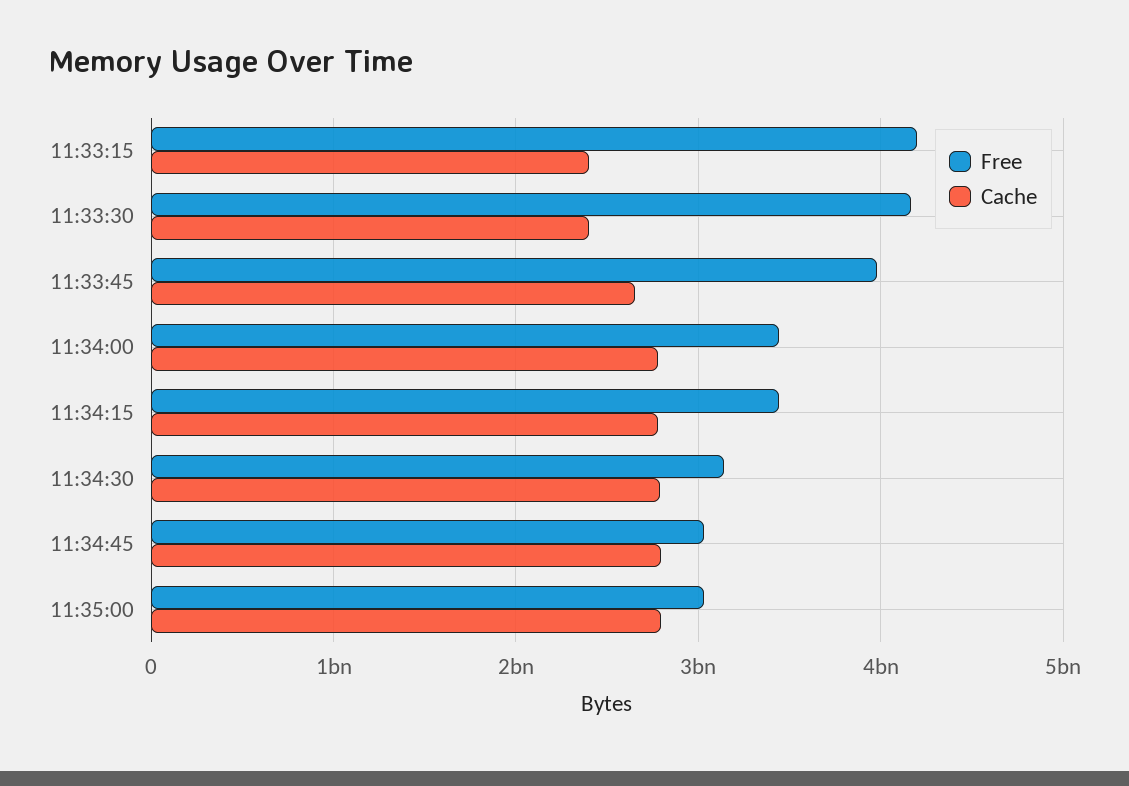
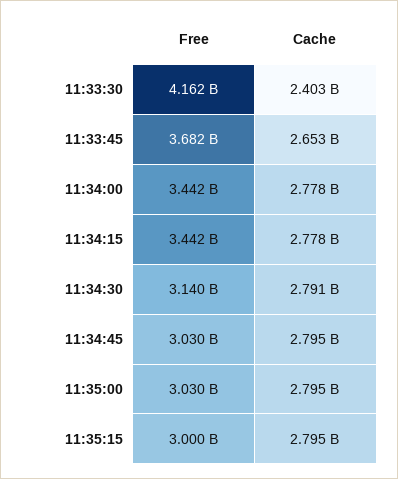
Free, 11:33:15: 4200000000 -> none
Cache, 11:33:15: 2400000000 -> none
Free, 11:33:45: 4000000000 -> 3682000000
Free, 11:35:15: none -> 3000000000
Cache, 11:35:15: none -> 2795000000

